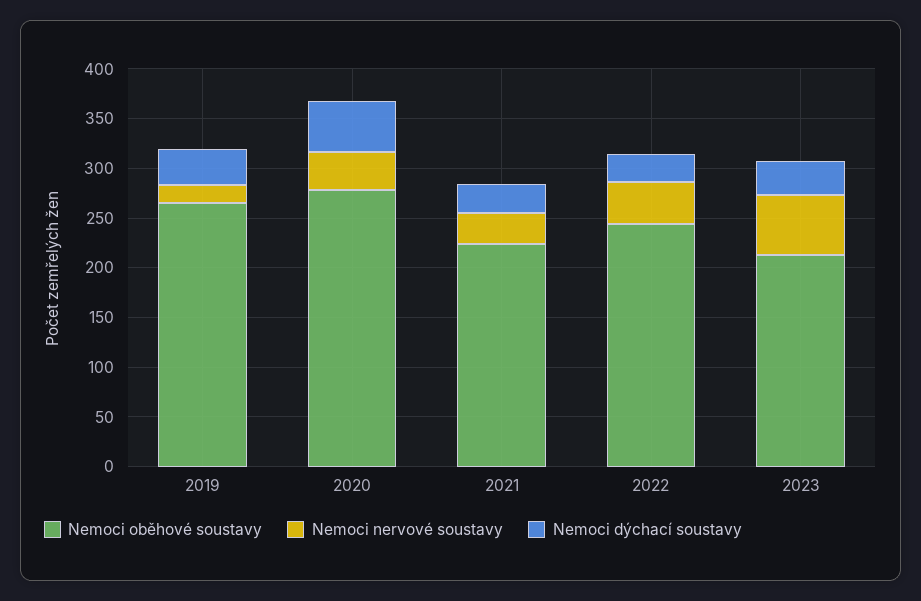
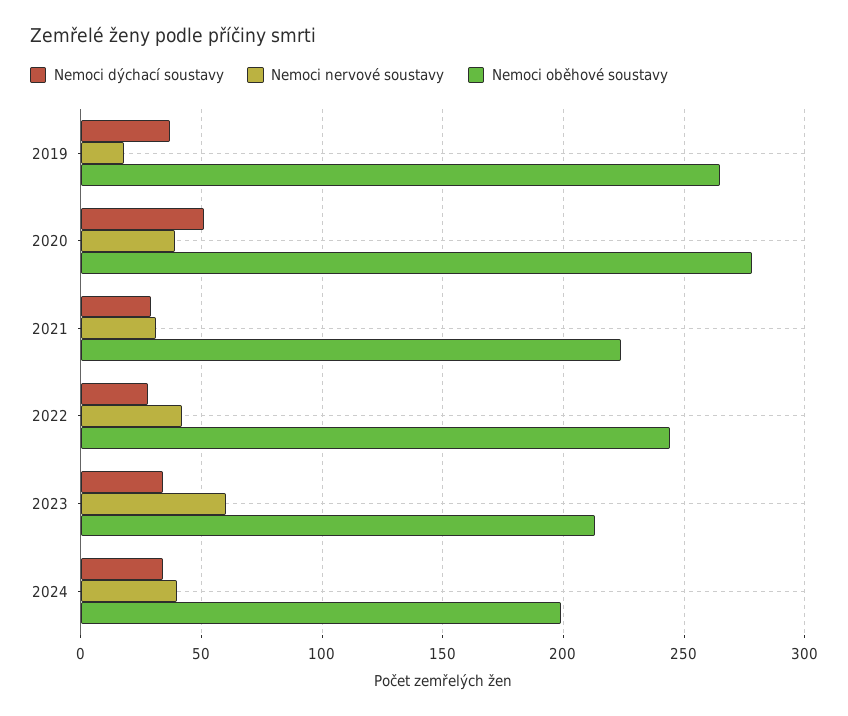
Nemoci dýchací soustavy, 2024: none -> 35
Nemoci nervové soustavy, 2024: none -> 40
Nemoci oběhové soustavy, 2024: none -> 200

